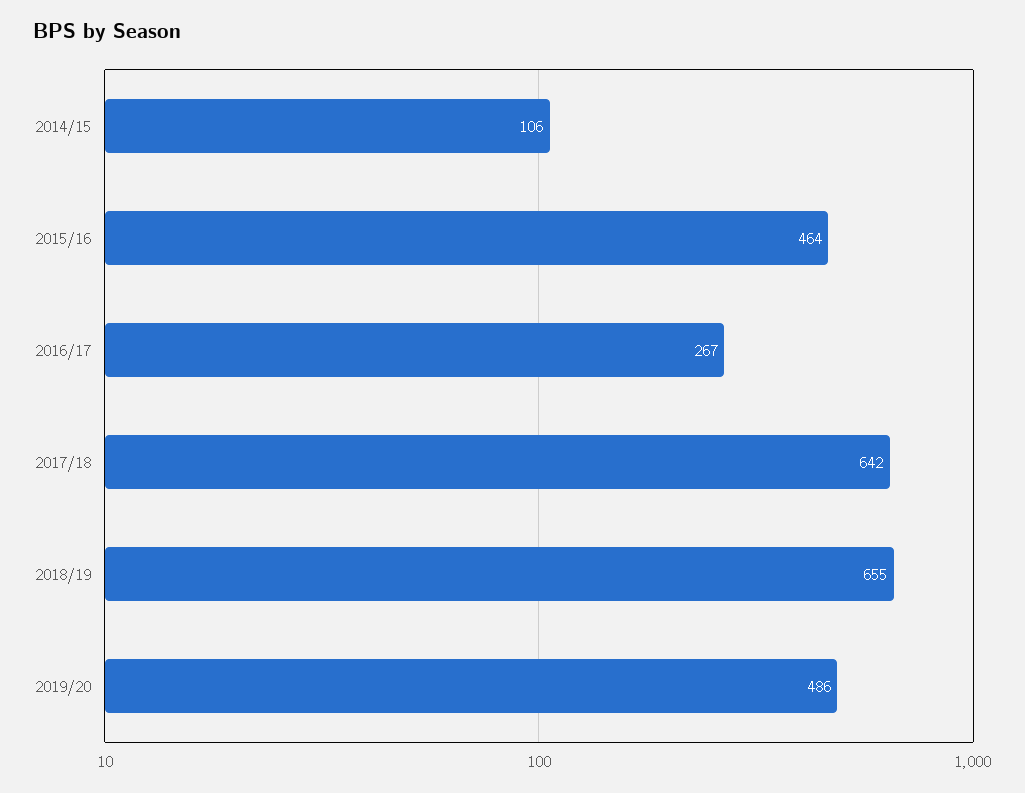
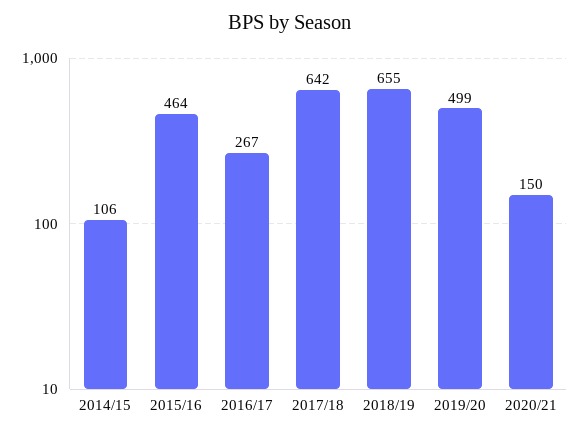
2019/20: 486 -> 499
2020/21: none -> 150

